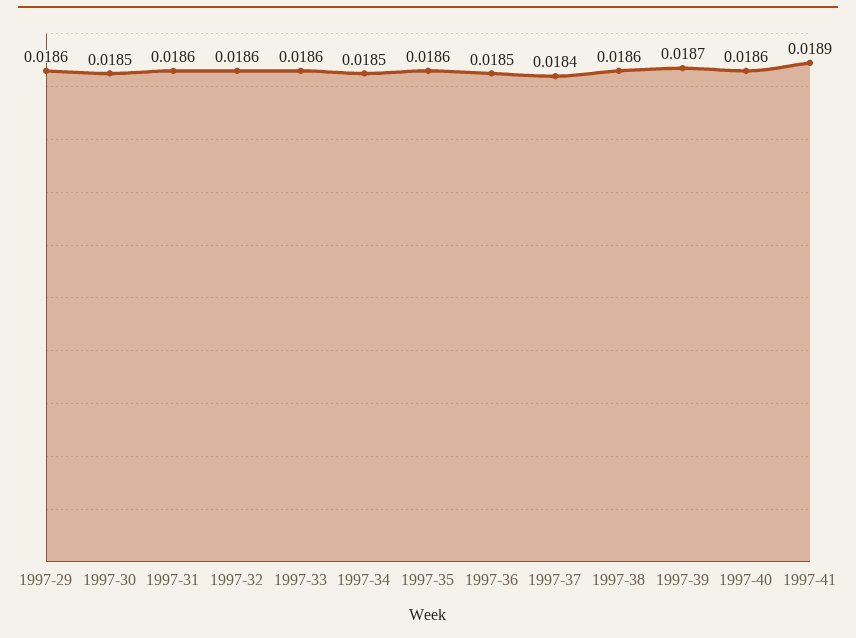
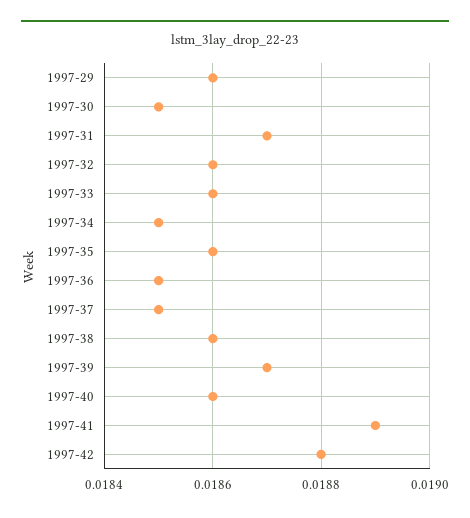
1997-31: 0.0186 -> 0.0187
1997-37: 0.0184 -> 0.0185
1997-42: none -> 0.0188

